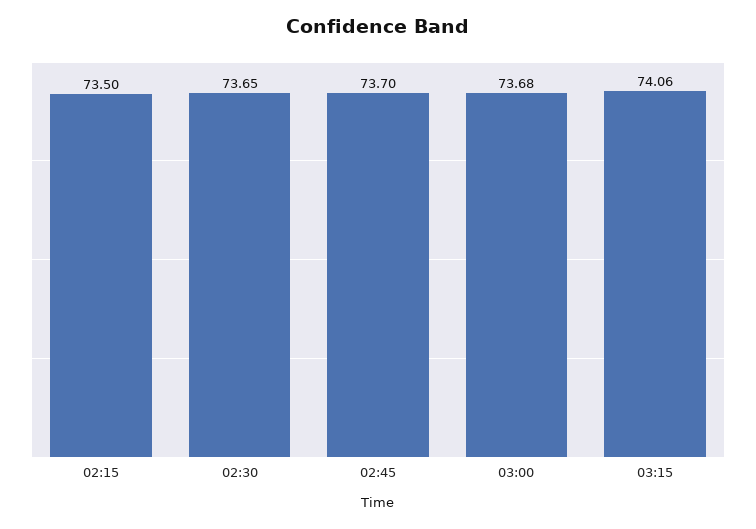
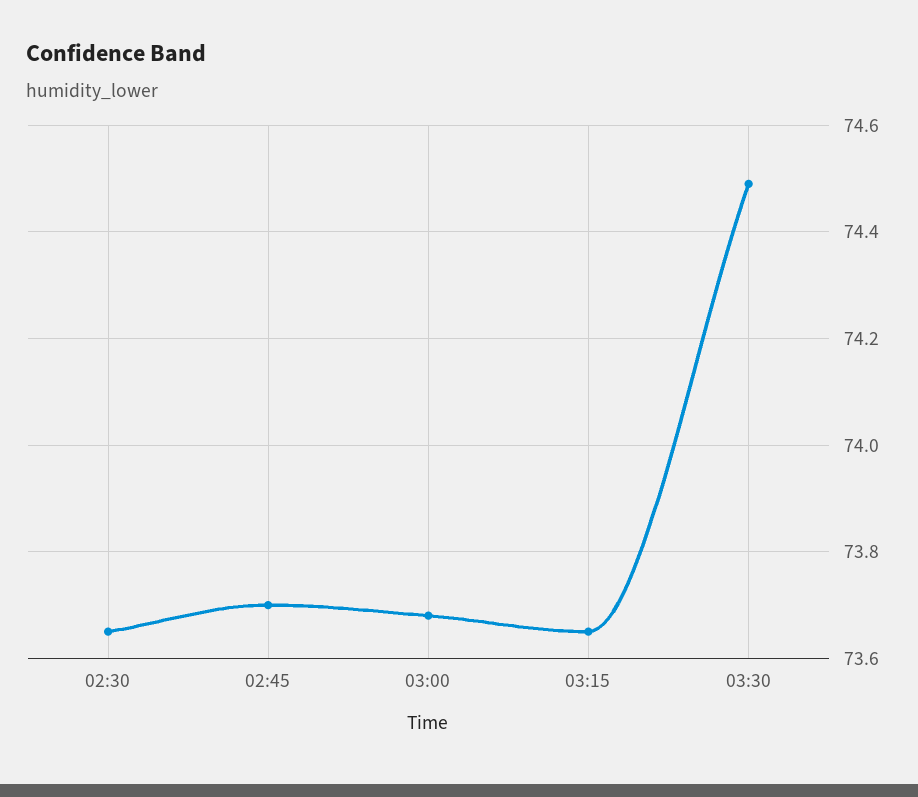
02:15: 73.5 -> none
03:15: 74.06 -> 73.65
03:30: none -> 74.5

